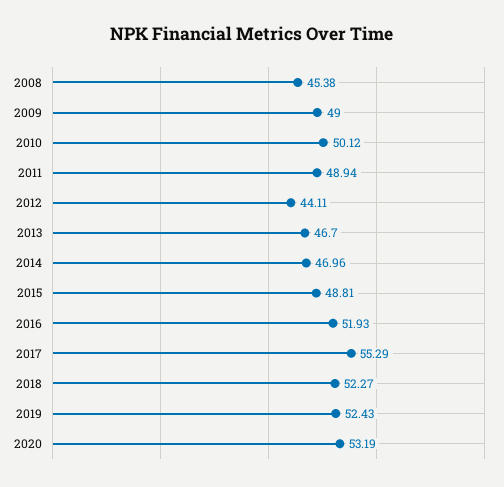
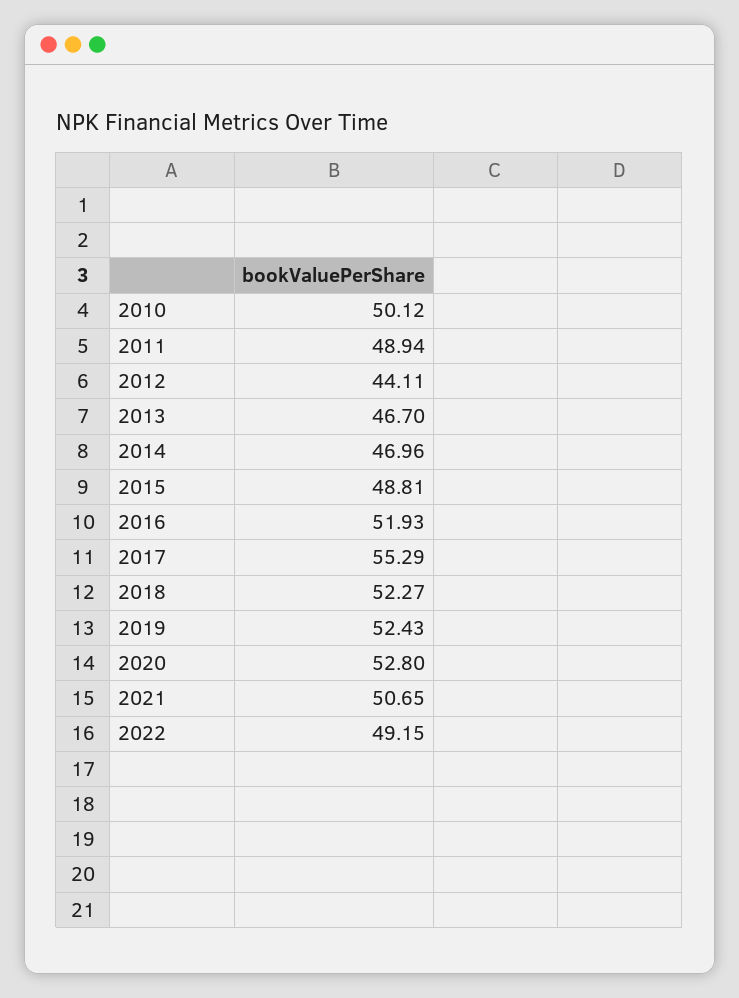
2008: 45.38 -> none
2009: 49 -> none
2020: 53.19 -> 52.8
2021: none -> 50.65
2022: none -> 49.15

